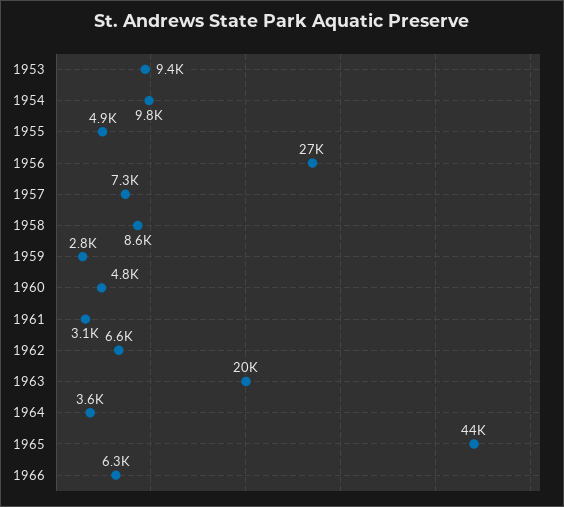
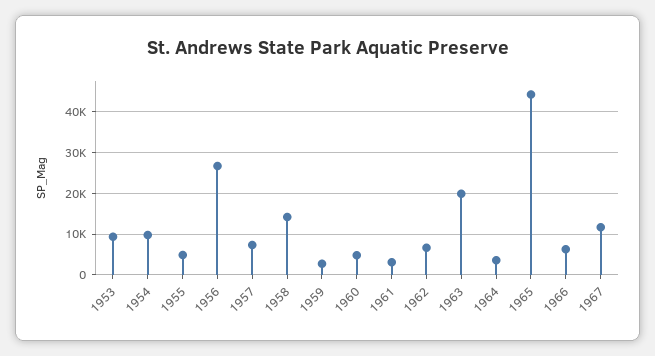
1958: 8600 -> 14000
1967: none -> 12000

